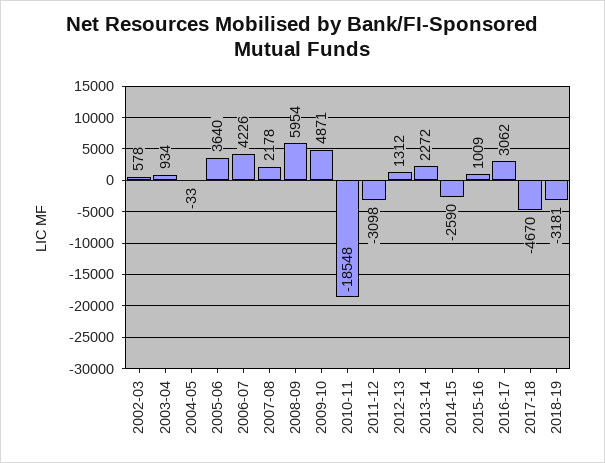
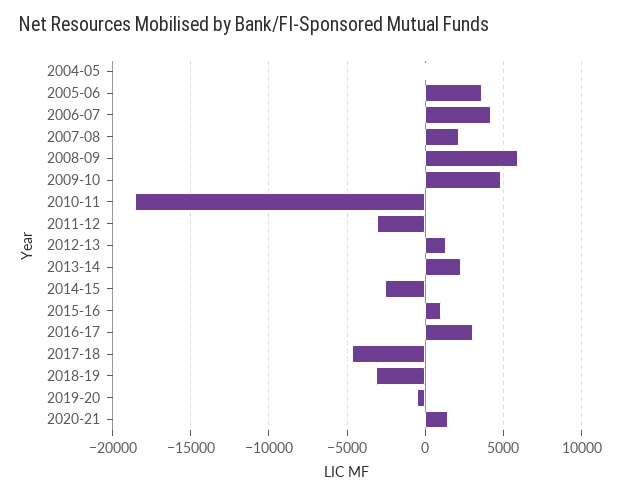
2002-03: 578 -> none
2003-04: 934 -> none
2019-20: none -> -500
2020-21: none -> 1500

